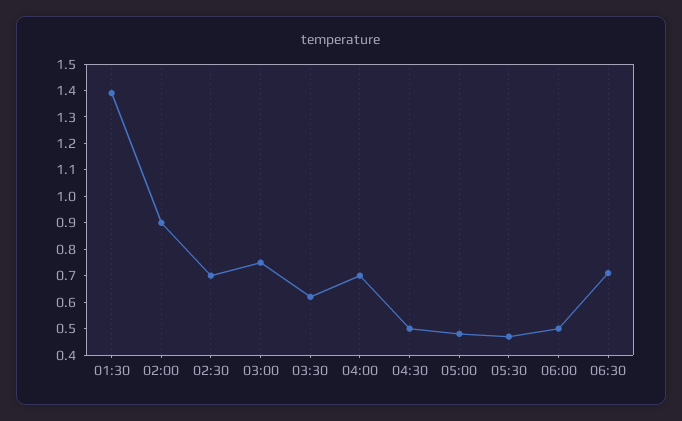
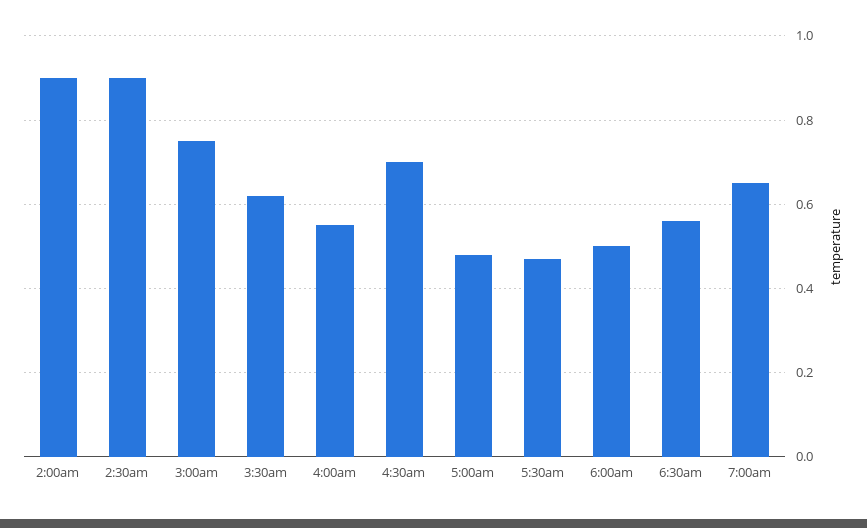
01:30: 1.4 -> none
02:30: 0.7 -> 0.9
04:00: 0.7 -> 0.55
04:30: 0.5 -> 0.7
06:30: 0.7 -> 0.55
7:00am: none -> 0.65

